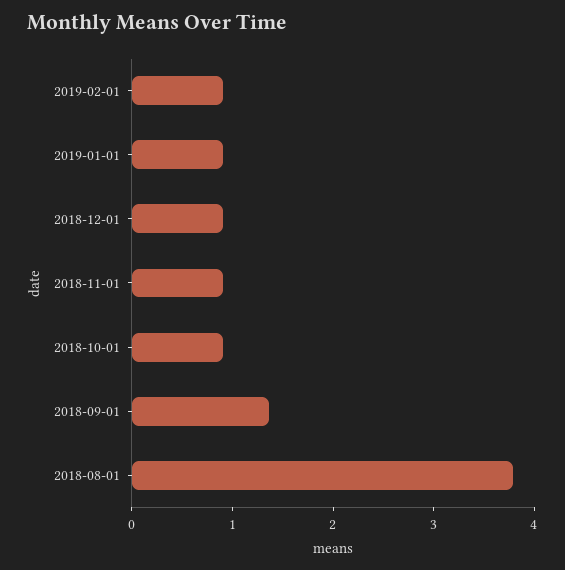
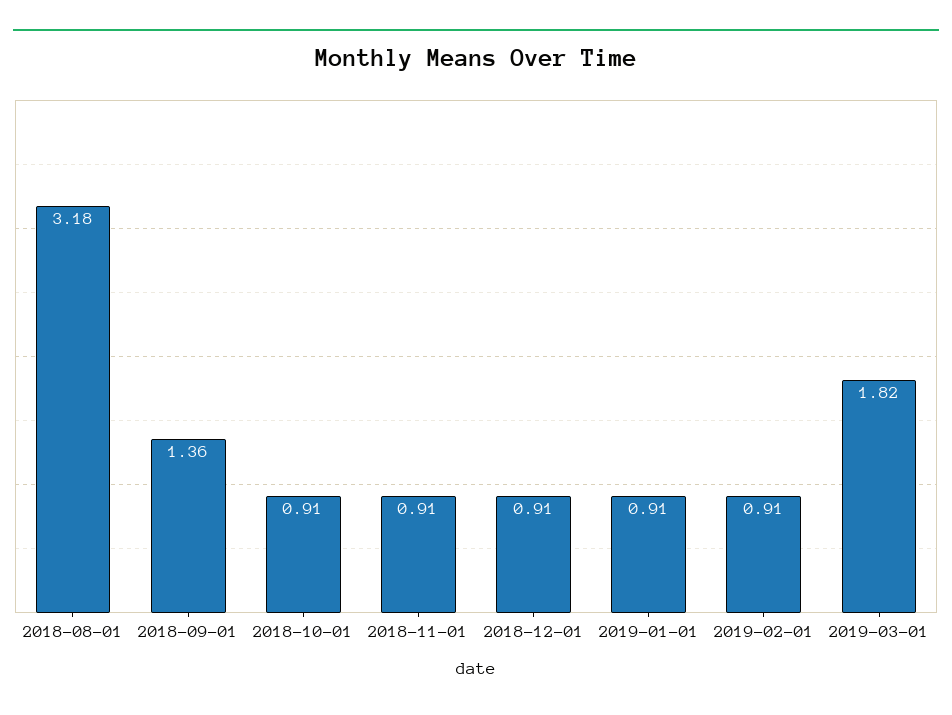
2018-08-01: 3.8 -> 3.18
2019-03-01: none -> 1.82

